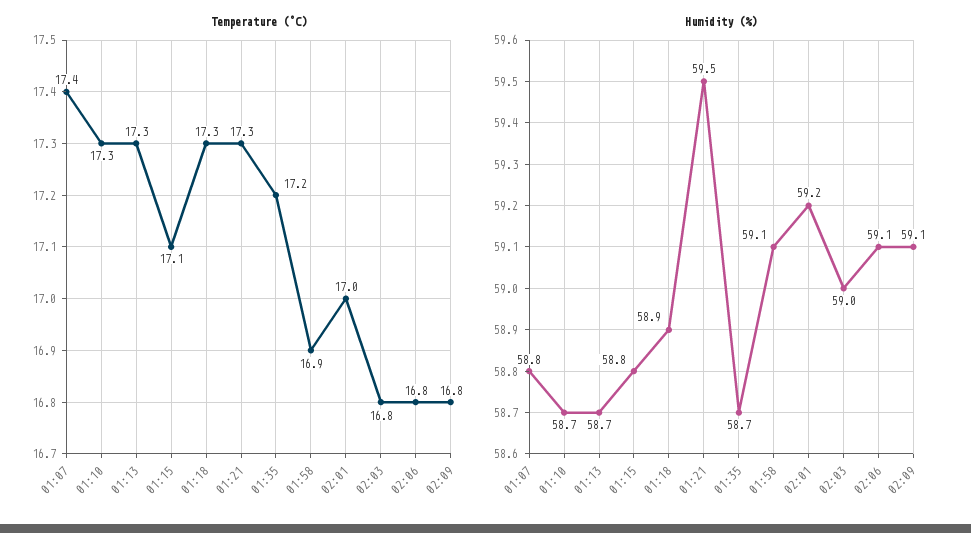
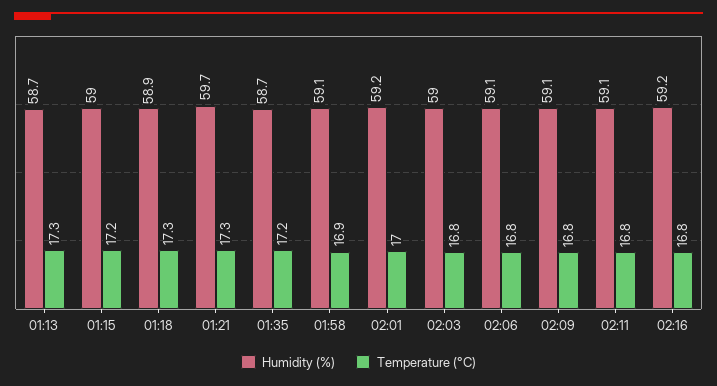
Temperature (°C), 01:07: 17.4 -> none
Temperature (°C), 01:10: 17.3 -> none
Temperature (°C), 01:15: 17.1 -> 17.2
Humidity (%), 01:07: 58.8 -> none
Humidity (%), 01:10: 58.7 -> none
Humidity (%), 01:15: 58.8 -> 59
Humidity (%), 01:21: 59.5 -> 59.7
Humidity (%), 02:11: none -> 59.1
Temperature (°C), 02:11: none -> 16.8
Humidity (%), 02:16: none -> 59.2
Temperature (°C), 02:16: none -> 16.8

